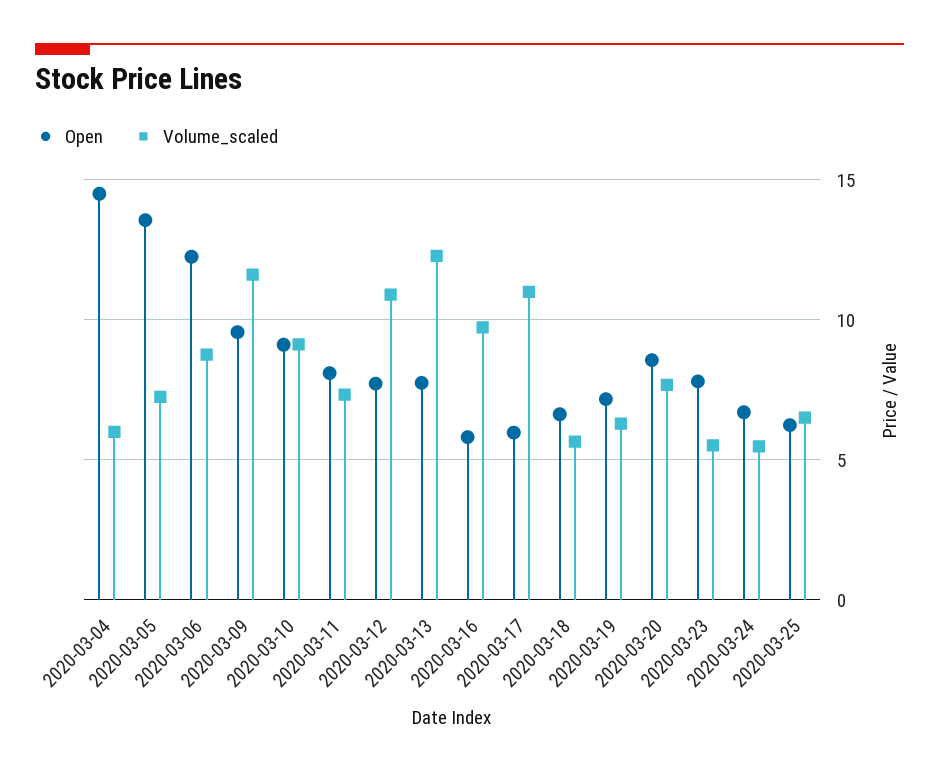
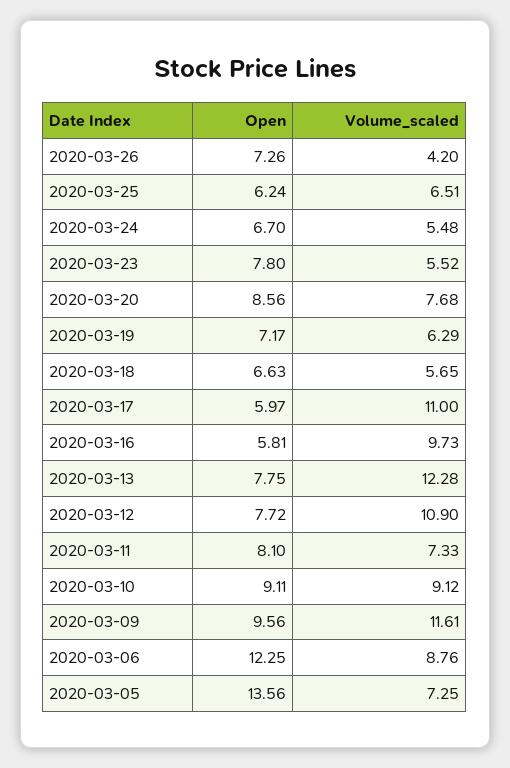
Open, 2020-03-04: 14.5 -> none
Volume_scaled, 2020-03-04: 6 -> none
Open, 2020-03-26: none -> 7.26
Volume_scaled, 2020-03-26: none -> 4.2

